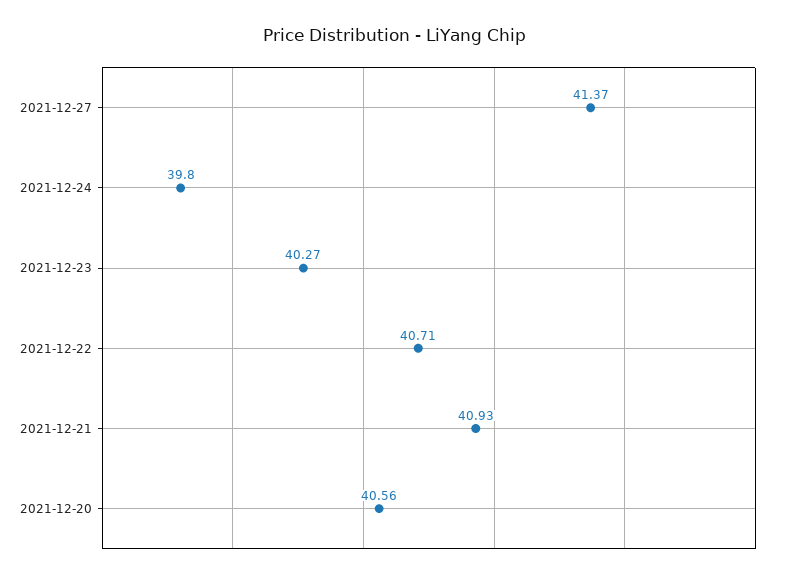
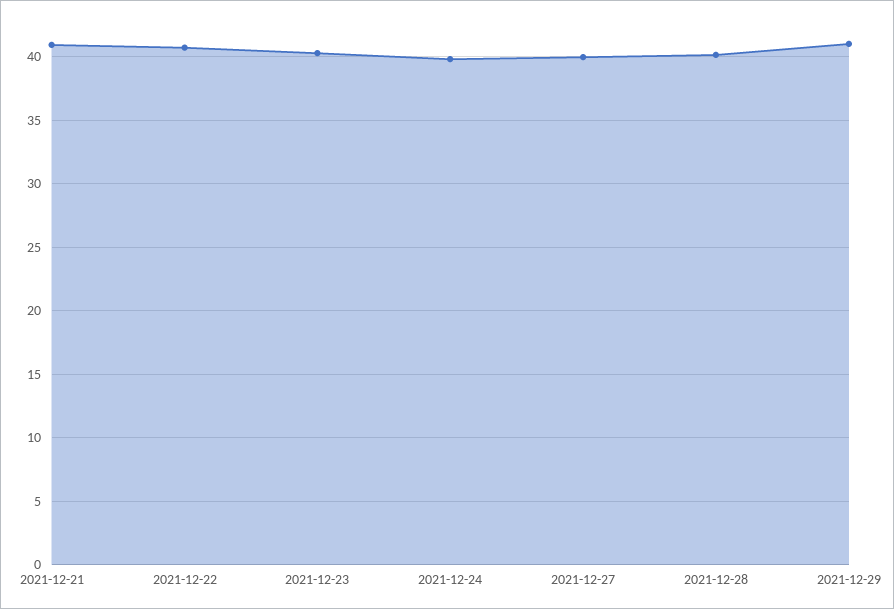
2021-12-27: 41.37 -> 40
2021-12-20: 40.56 -> none
2021-12-28: none -> 40
2021-12-29: none -> 41

